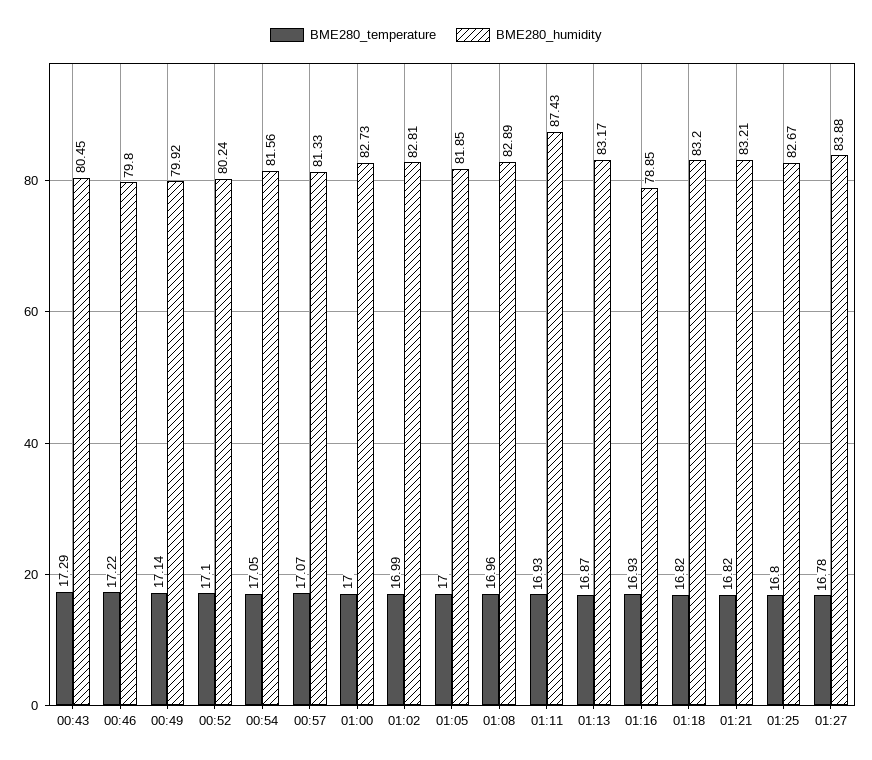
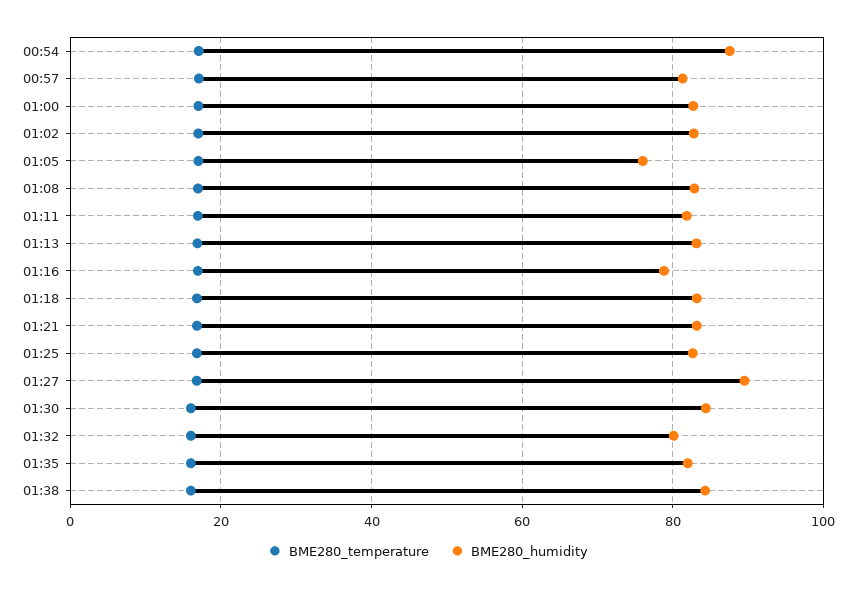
BME280_temperature, 00:43: 17.29 -> none
BME280_humidity, 00:43: 80.45 -> none
BME280_temperature, 00:46: 17.22 -> none
BME280_humidity, 00:46: 79.8 -> none
BME280_temperature, 00:49: 17.14 -> none
BME280_humidity, 00:49: 79.92 -> none
BME280_temperature, 00:52: 17.1 -> none
BME280_humidity, 00:52: 80.24 -> none
BME280_humidity, 00:54: 81.56 -> 88
BME280_humidity, 01:05: 81.85 -> 76
BME280_humidity, 01:11: 87.43 -> 82
BME280_humidity, 01:27: 83.88 -> 90
BME280_temperature, 01:30: none -> 16
BME280_humidity, 01:30: none -> 84
BME280_temperature, 01:32: none -> 16
BME280_humidity, 01:32: none -> 80
BME280_temperature, 01:35: none -> 16
BME280_humidity, 01:35: none -> 82
BME280_temperature, 01:38: none -> 16
BME280_humidity, 01:38: none -> 84

